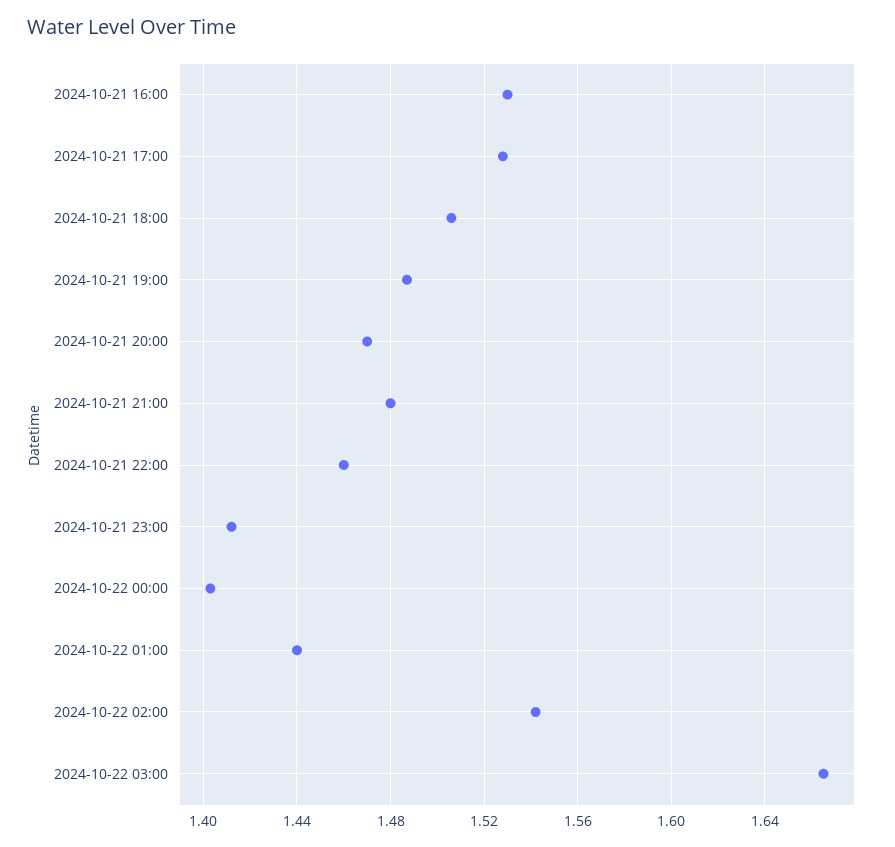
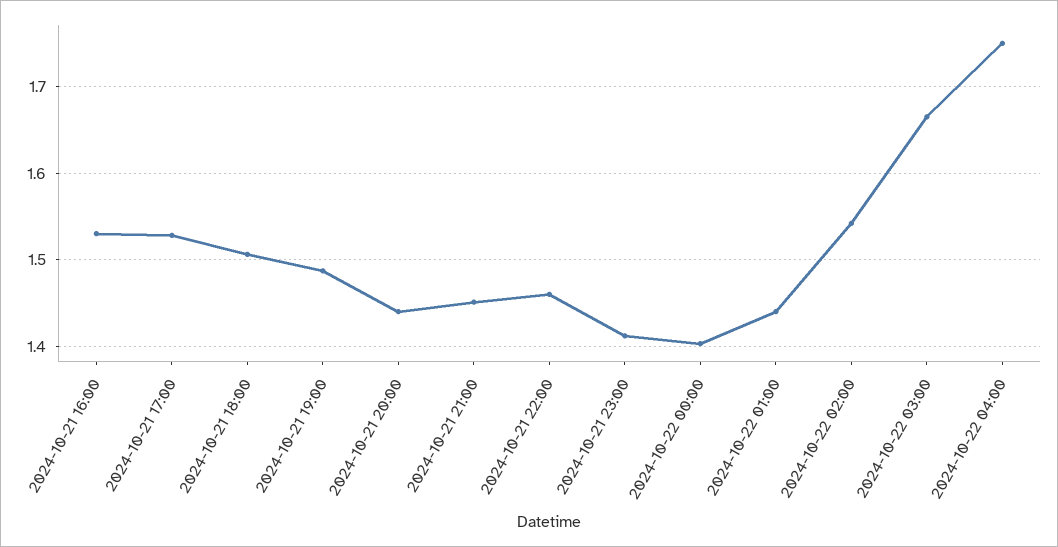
2024-10-21 20:00: 1.47 -> 1.44
2024-10-21 21:00: 1.48 -> 1.45
2024-10-22 04:00: none -> 1.75

